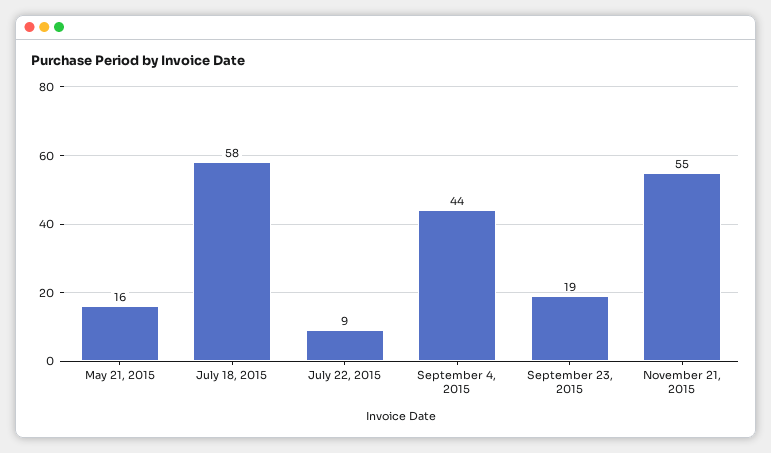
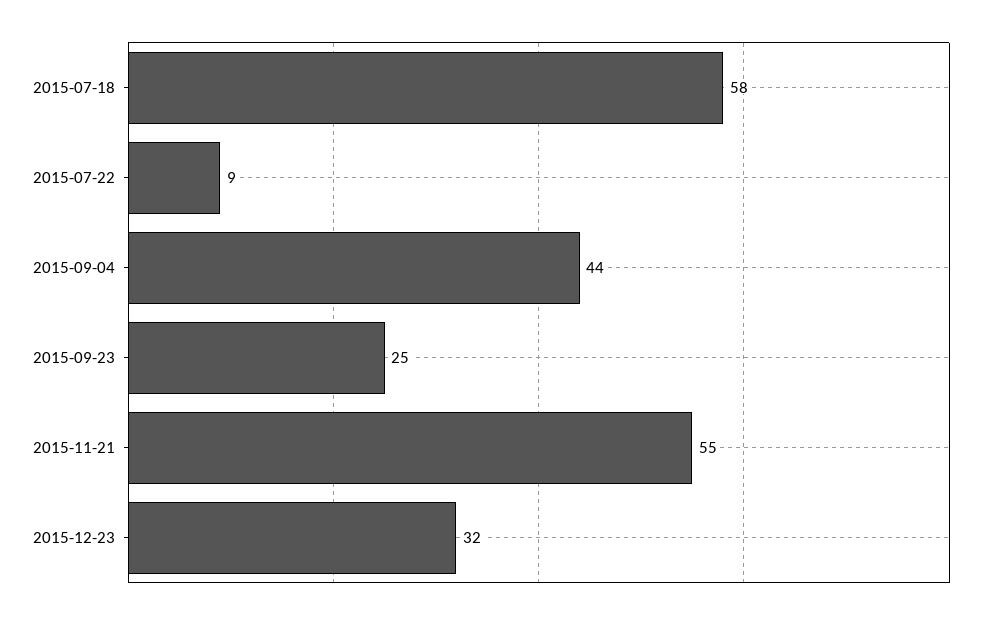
May 21, 2015: 16 -> none
September 23, 2015: 19 -> 25
2015-12-23: none -> 32

